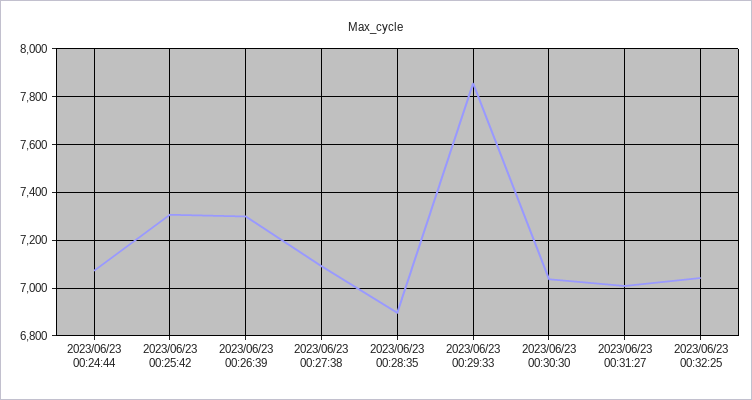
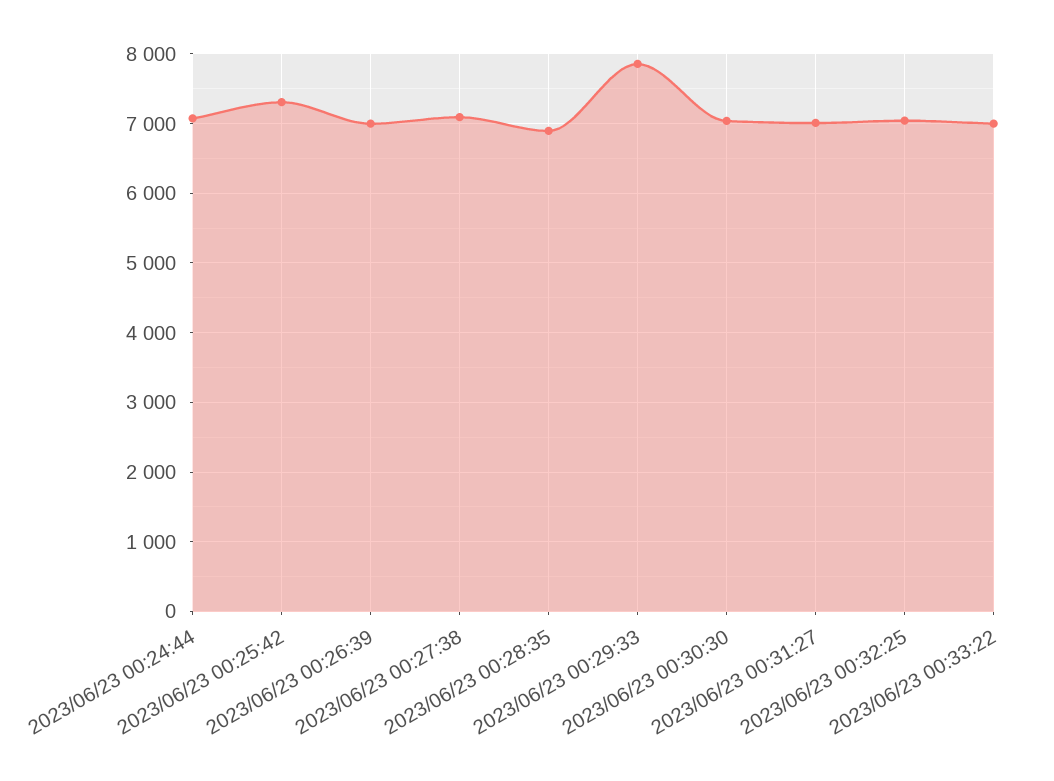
2023/06/23 00:26:39: 7300 -> 7000
2023/06/23 00:33:22: none -> 7000

